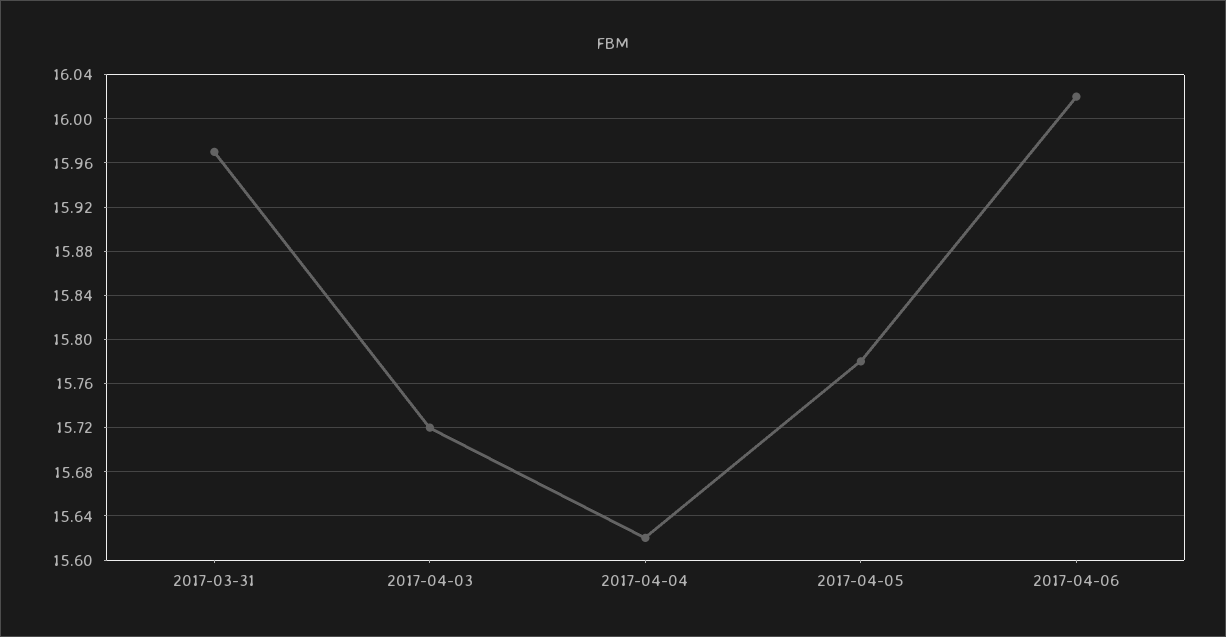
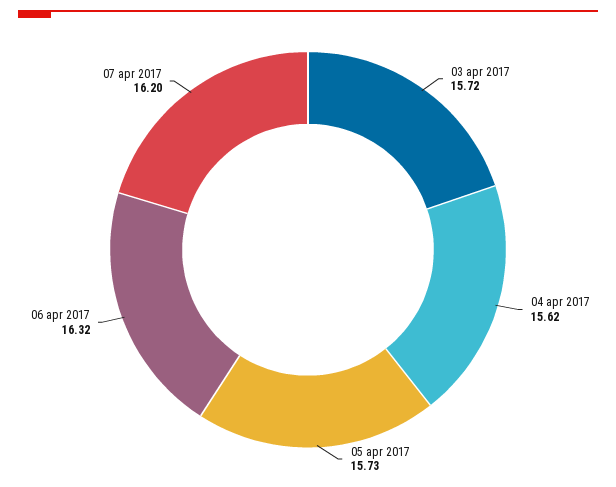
2017-03-31: 15.97 -> none
2017-04-05: 15.78 -> 15.73
2017-04-06: 16.02 -> 16.32
07 apr 2017: none -> 16.2

